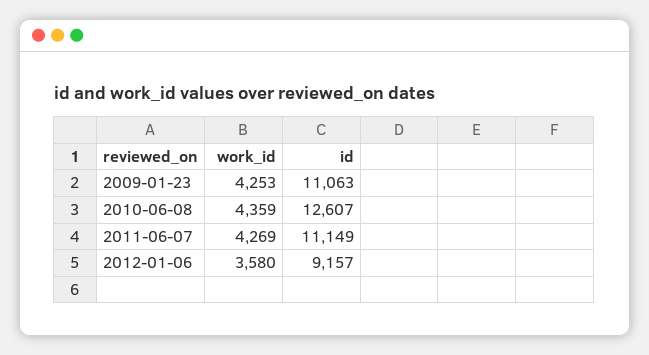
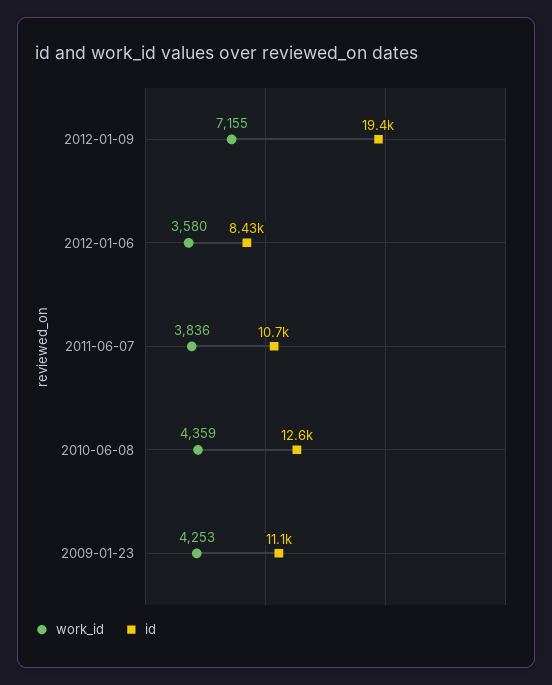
work_id, 2011-06-07: 4269 -> 3836
id, 2011-06-07: 11149 -> 10700
id, 2012-01-06: 9157 -> 8430
work_id, 2012-01-09: none -> 7155
id, 2012-01-09: none -> 19400

